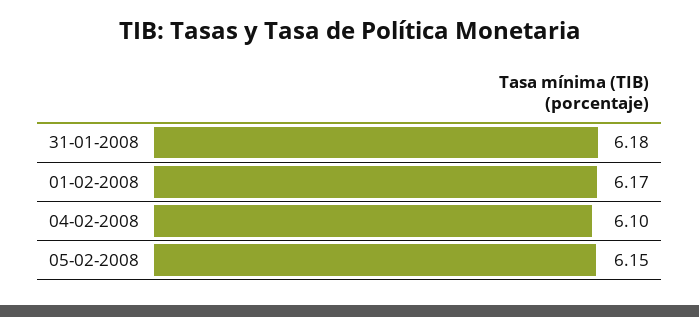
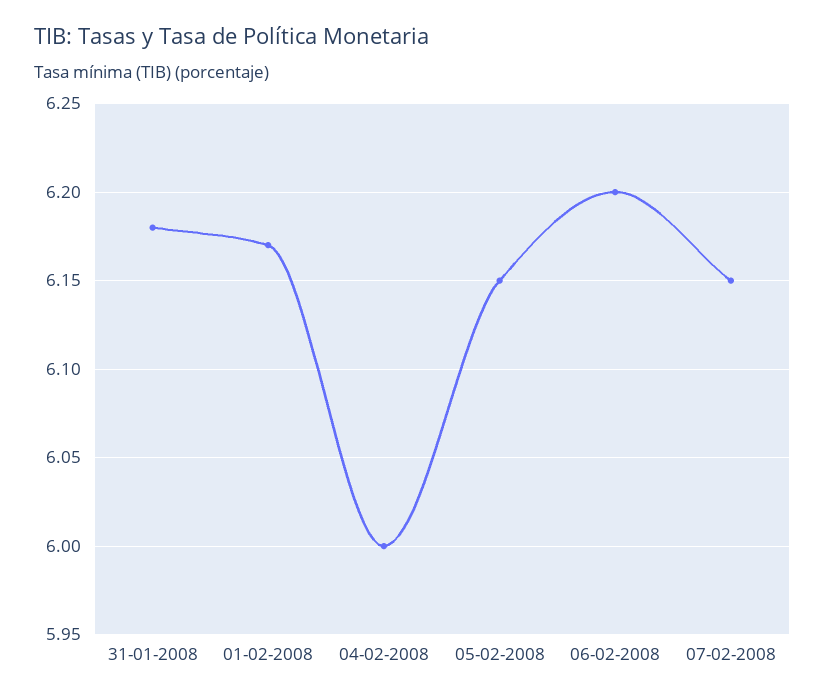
04-02-2008: 6.1 -> 6
06-02-2008: none -> 6.2
07-02-2008: none -> 6.15

